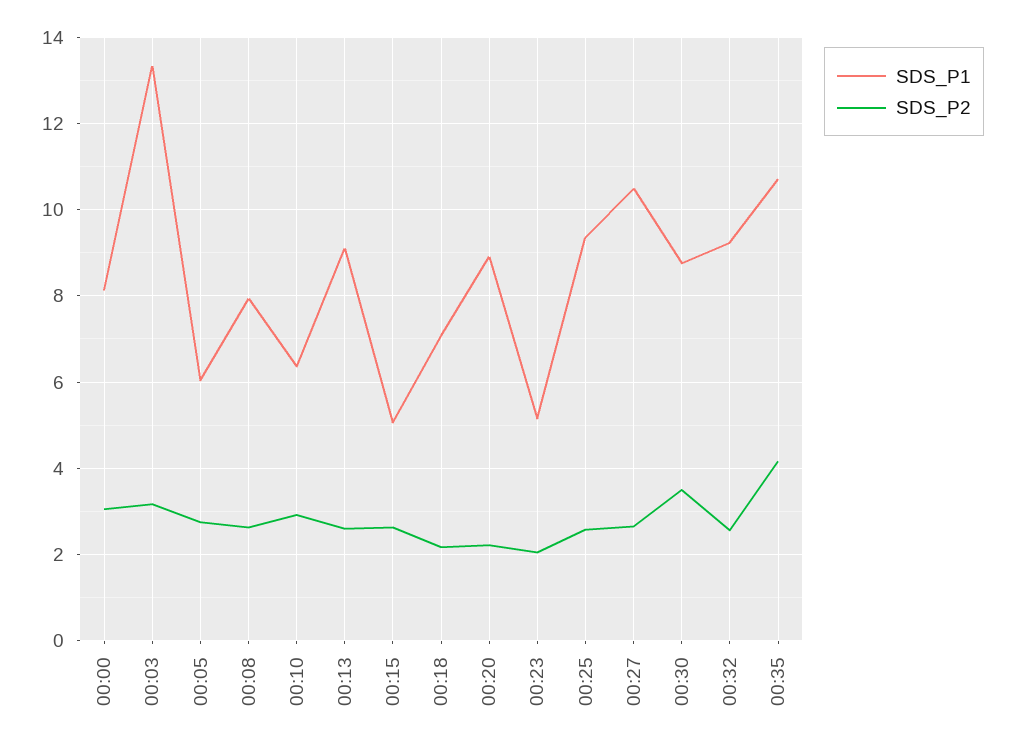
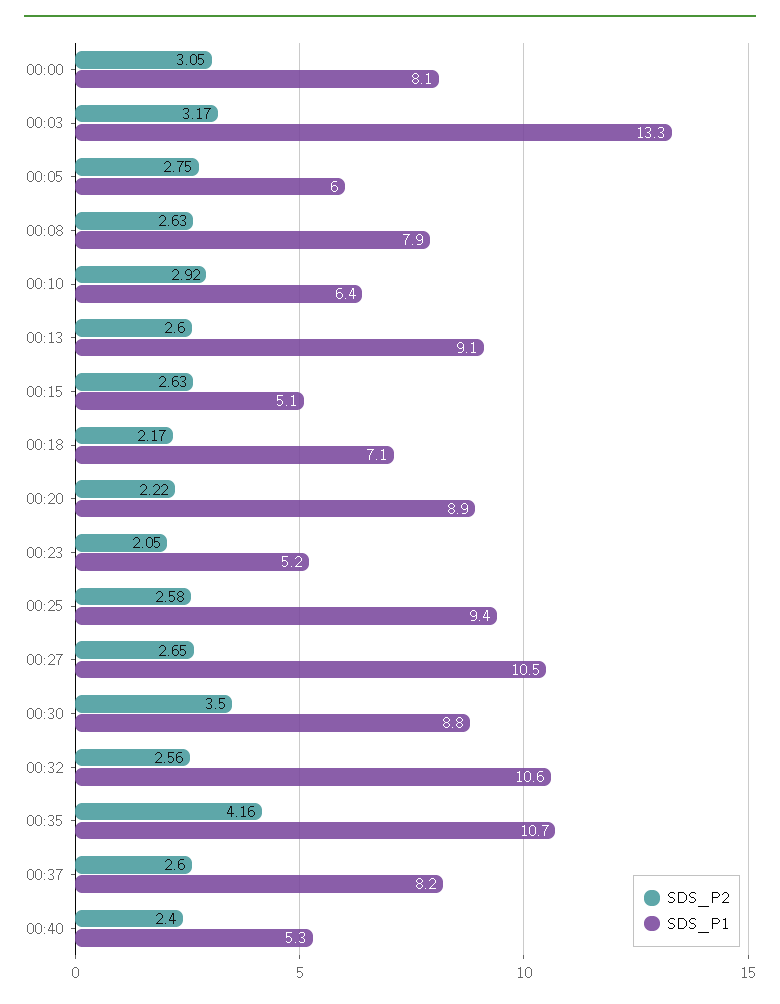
SDS_P1, 00:32: 9.2 -> 10.6
SDS_P2, 00:37: none -> 2.6
SDS_P1, 00:37: none -> 8.2
SDS_P2, 00:40: none -> 2.4
SDS_P1, 00:40: none -> 5.3

